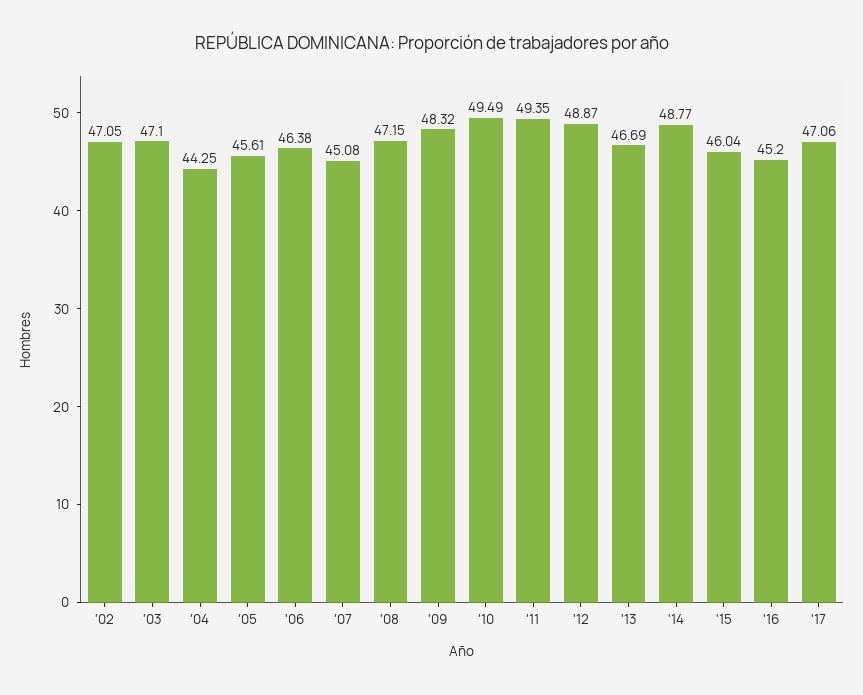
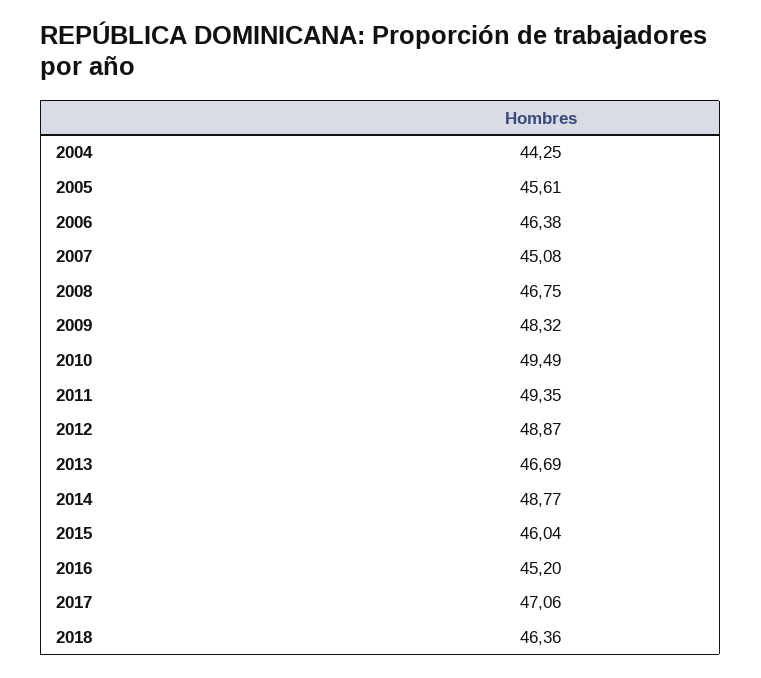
'02: 47.05 -> none
'03: 47.1 -> none
'08: 47.15 -> 46.75
2018: none -> 46.36

